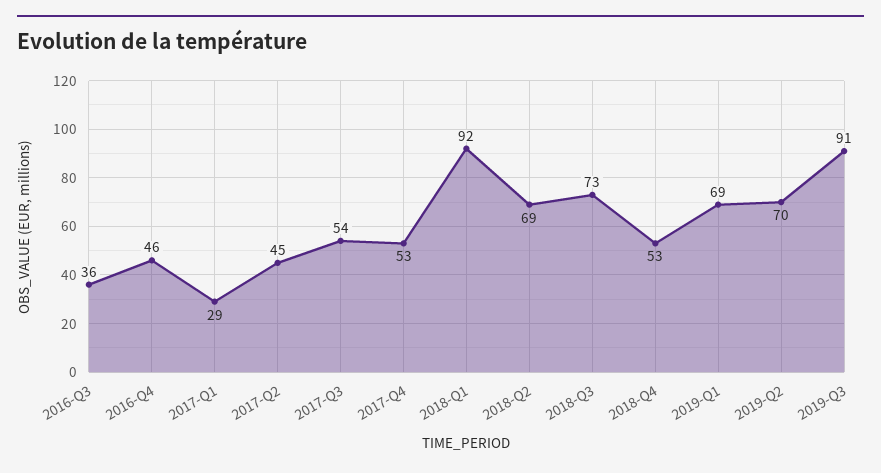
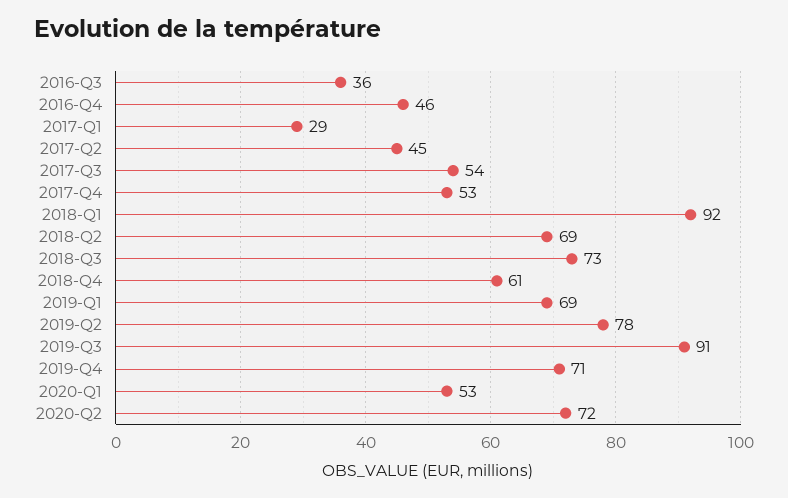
2018-Q4: 53 -> 61
2019-Q2: 70 -> 78
2019-Q4: none -> 71
2020-Q1: none -> 53
2020-Q2: none -> 72

